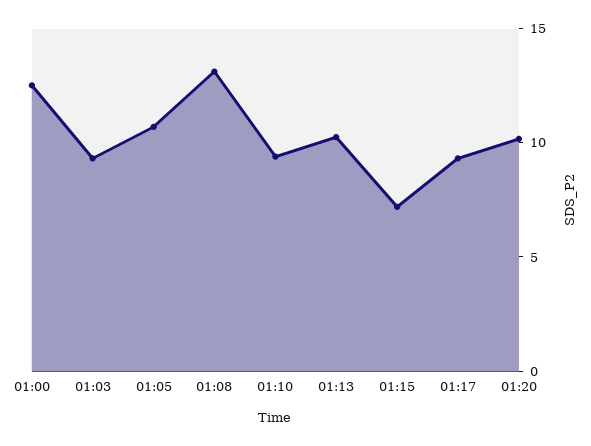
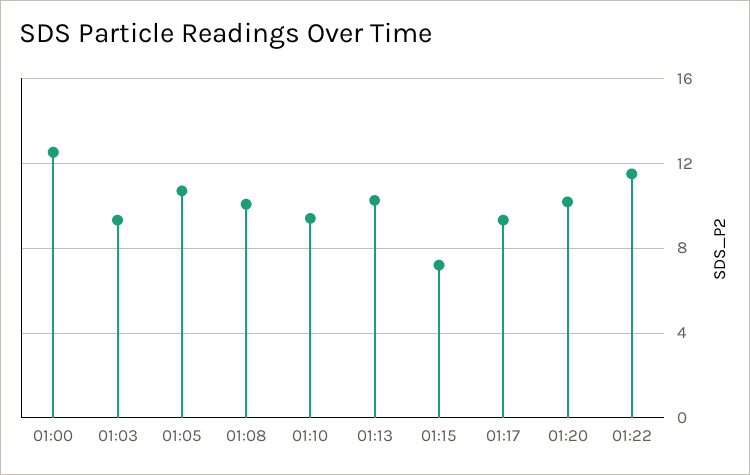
01:08: 13 -> 10
01:22: none -> 11.5

